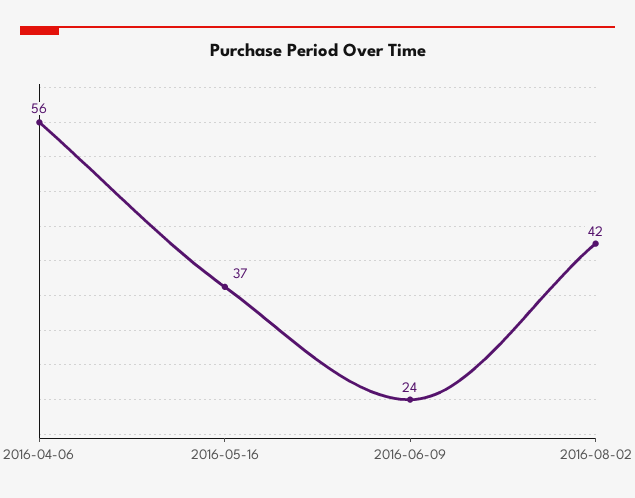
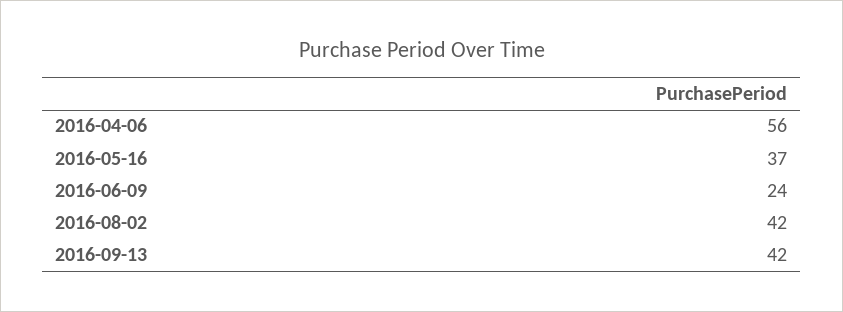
2016-09-13: none -> 42

